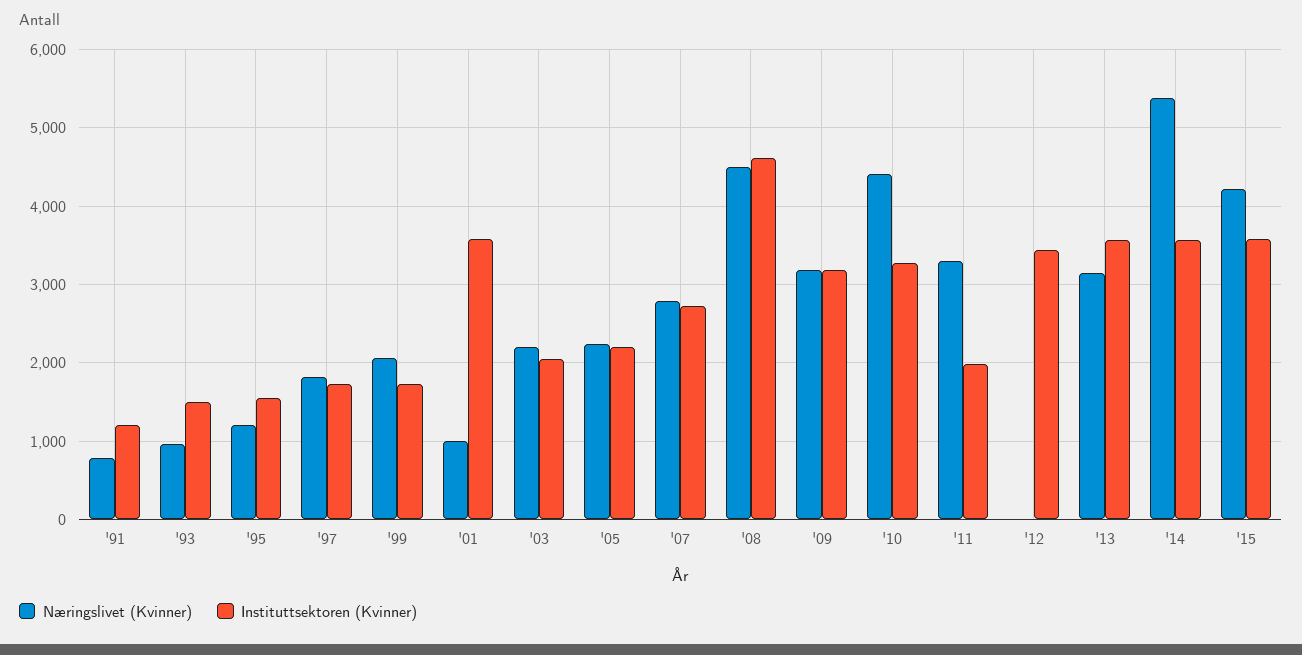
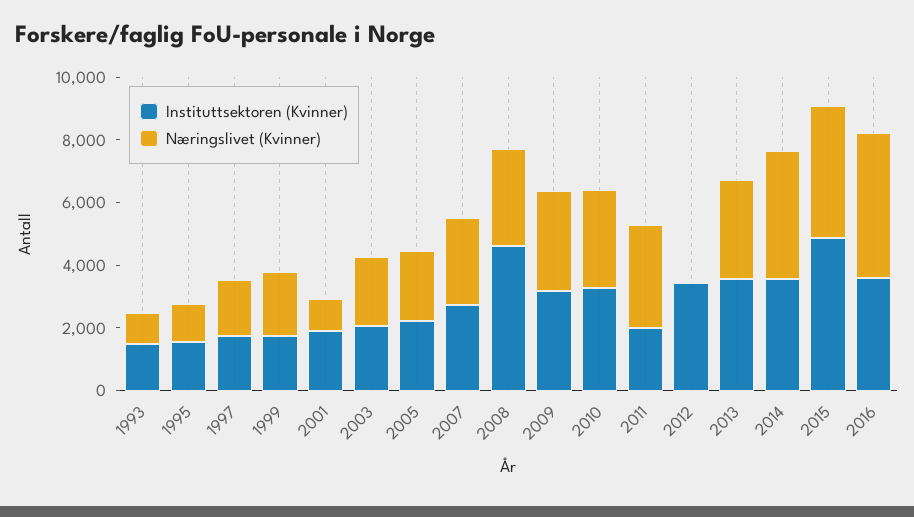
Næringslivet (Kvinner), '91: 800 -> none
Instituttsektoren (Kvinner), '91: 1200 -> none
Instituttsektoren (Kvinner), '01: 3600 -> 2000
Næringslivet (Kvinner), '08: 4500 -> 3000
Næringslivet (Kvinner), '10: 4400 -> 3000
Næringslivet (Kvinner), '14: 5400 -> 4000
Instituttsektoren (Kvinner), '15: 3600 -> 5000
Instituttsektoren (Kvinner), 2016: none -> 3500
Næringslivet (Kvinner), 2016: none -> 4500

